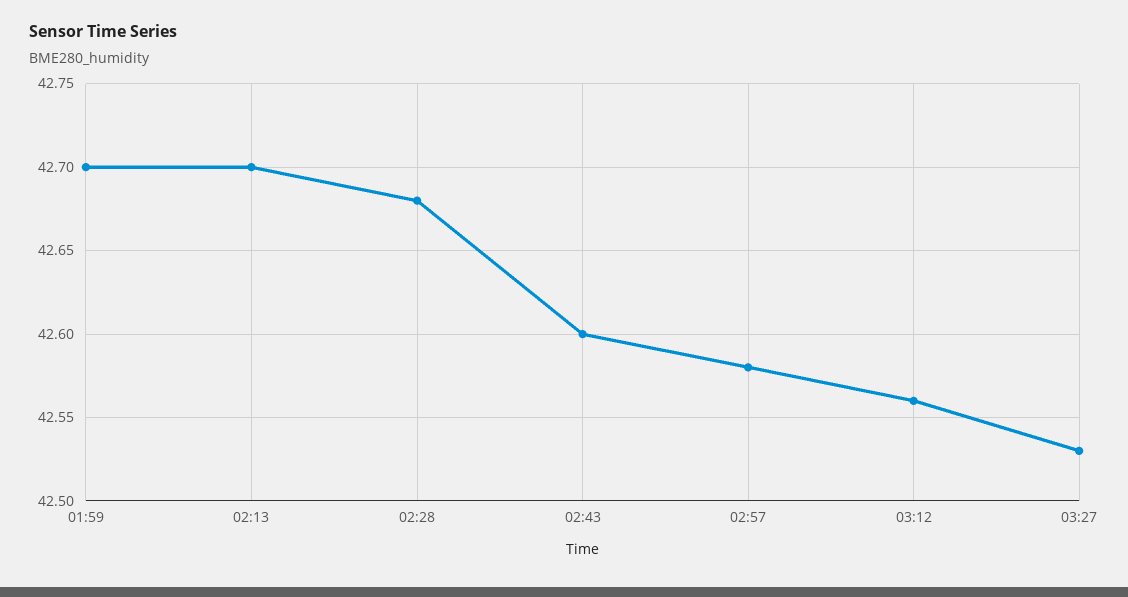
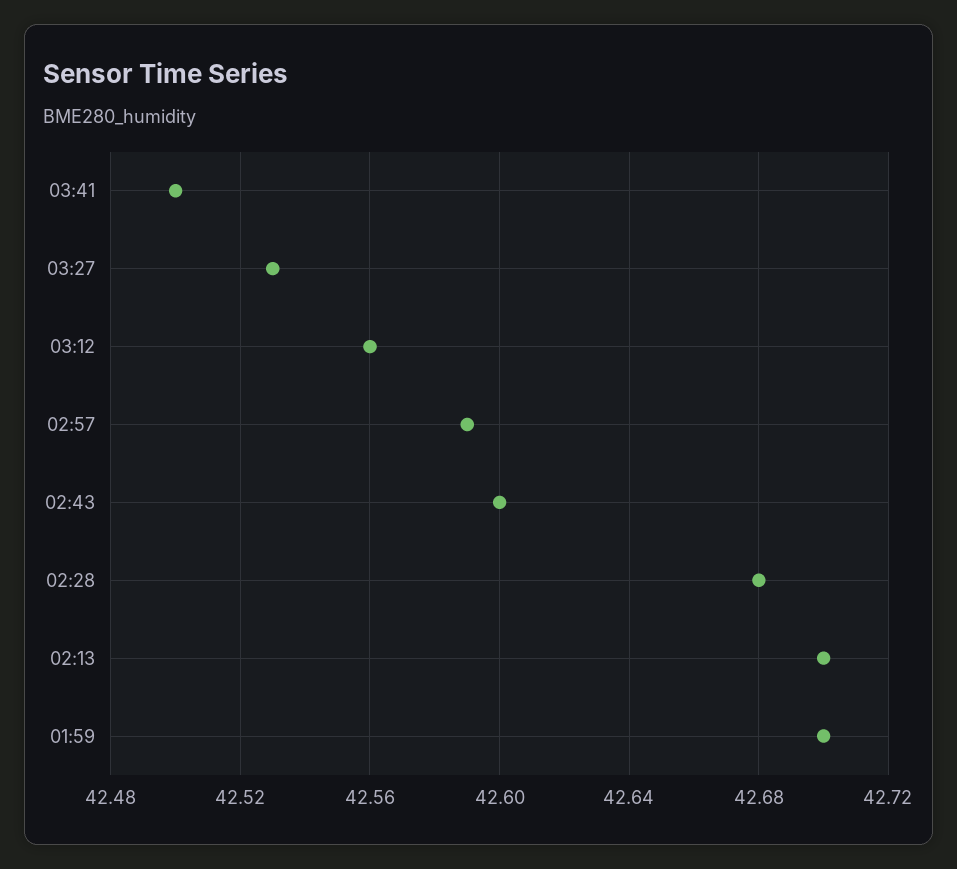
02:57: 42.58 -> 42.59
03:41: none -> 42.5

